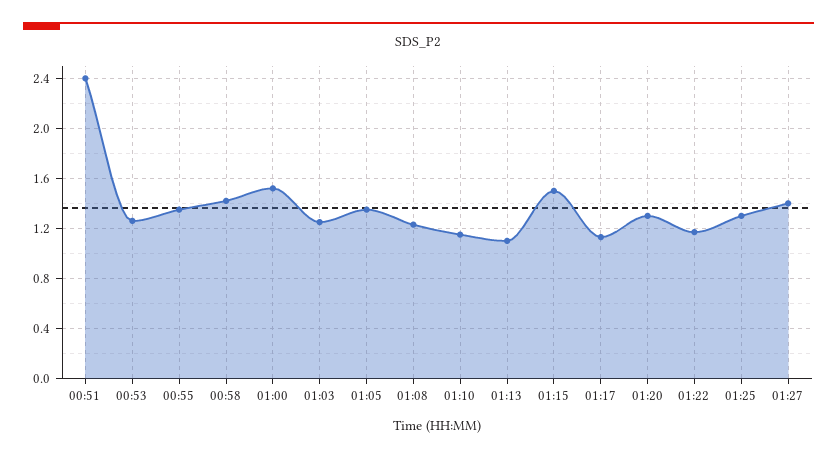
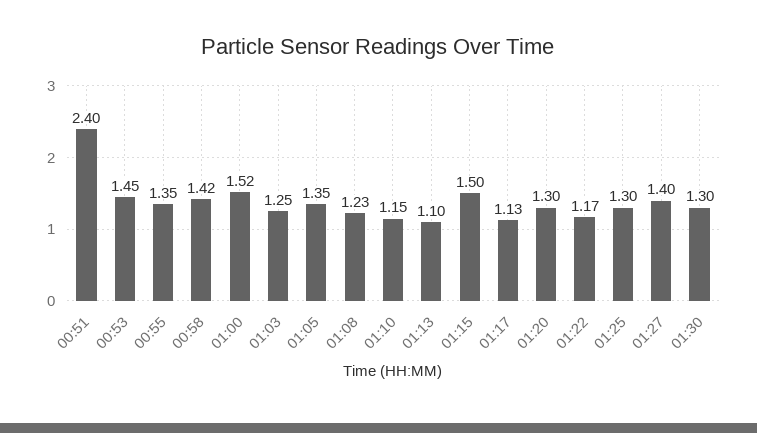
00:53: 1.25 -> 1.45
01:30: none -> 1.3

